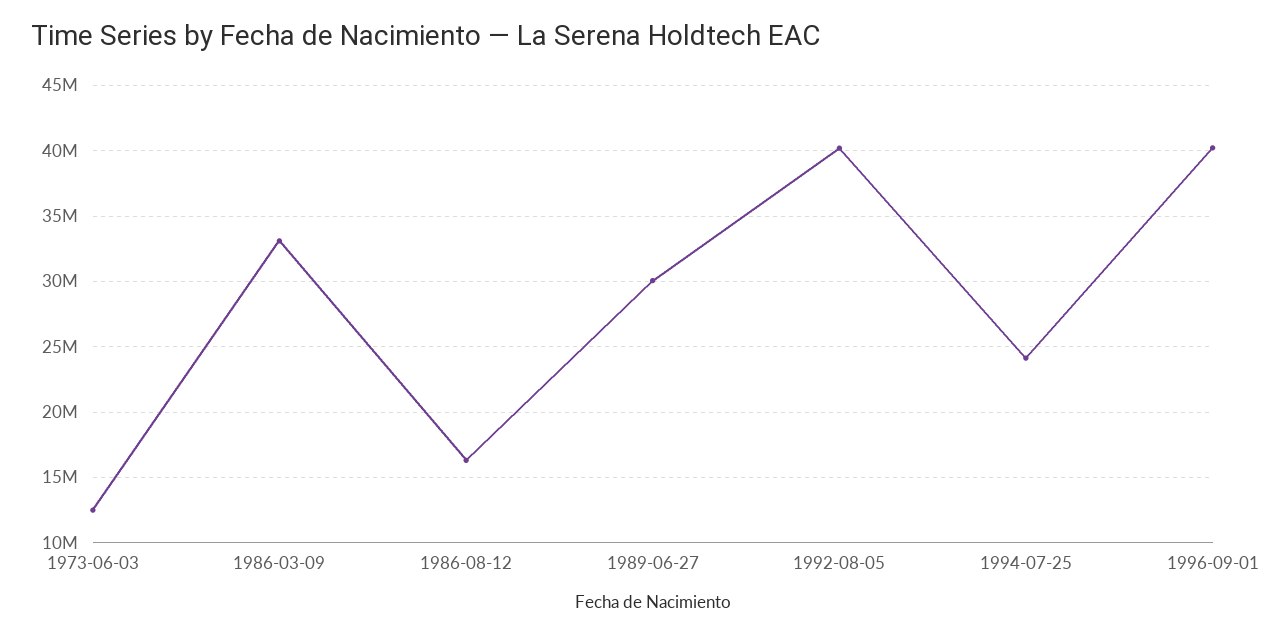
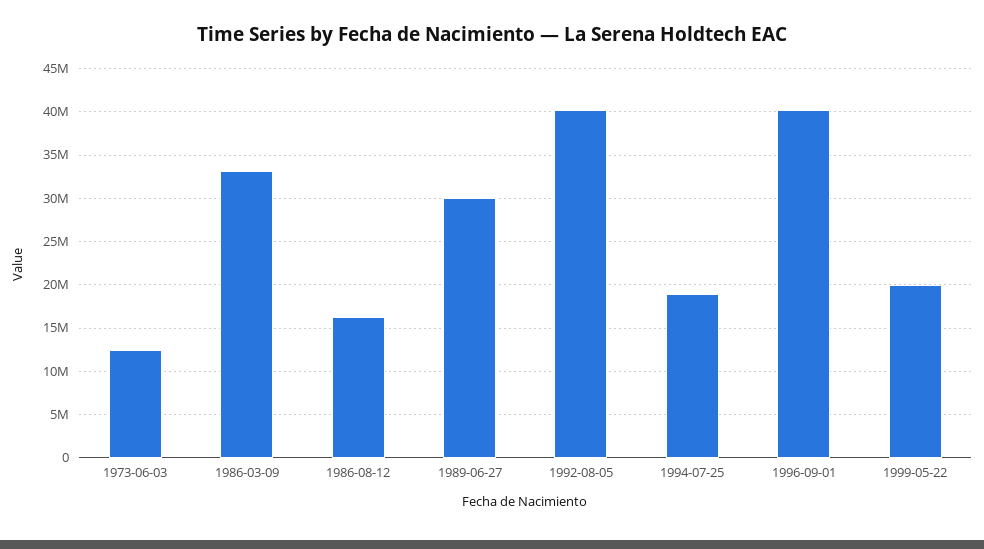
1994-07-25: 24000000 -> 19000000
1999-05-22: none -> 20000000

